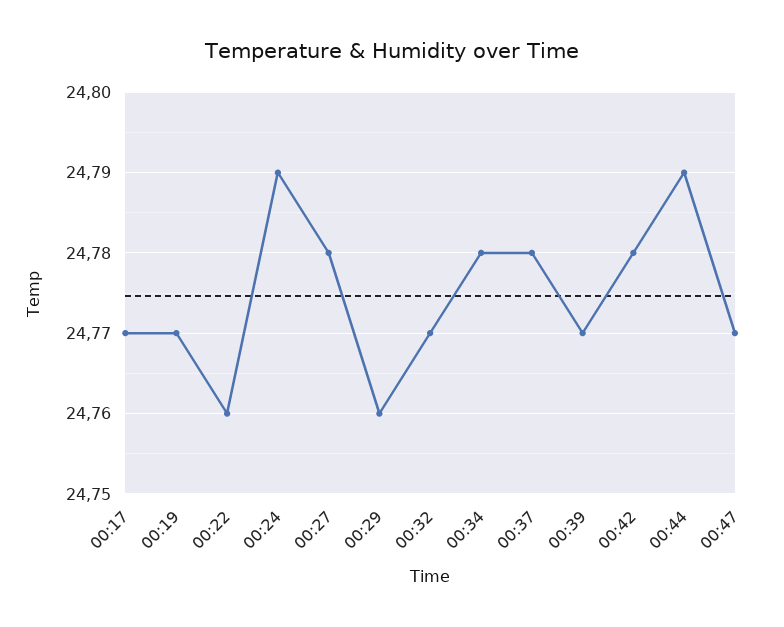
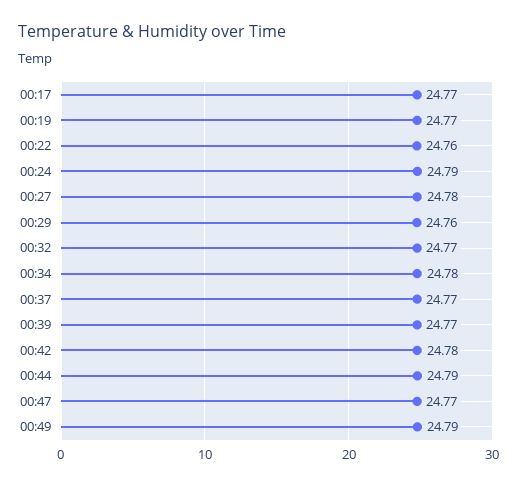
00:37: 24.78 -> 24.77
00:49: none -> 24.79

